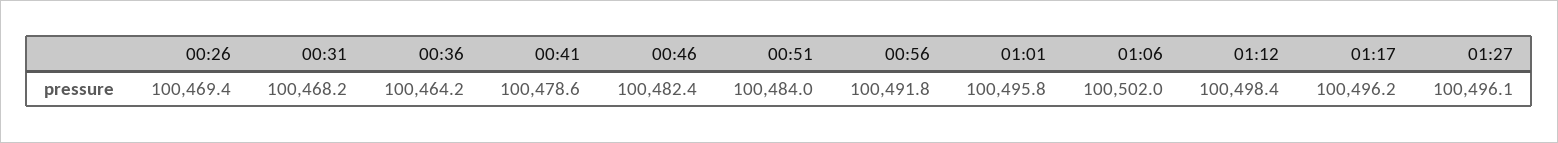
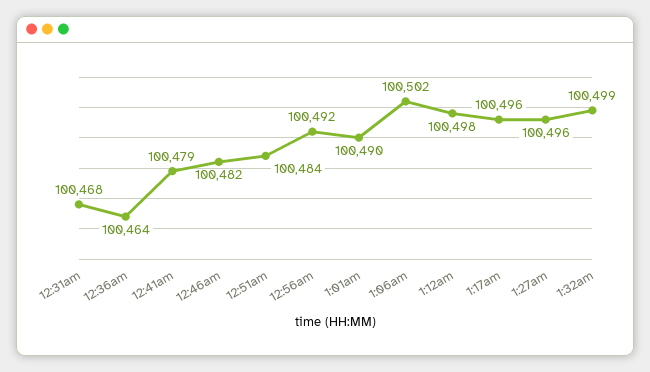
00:26: 100469.4 -> none
01:01: 100495.8 -> 100490
1:32am: none -> 100499

